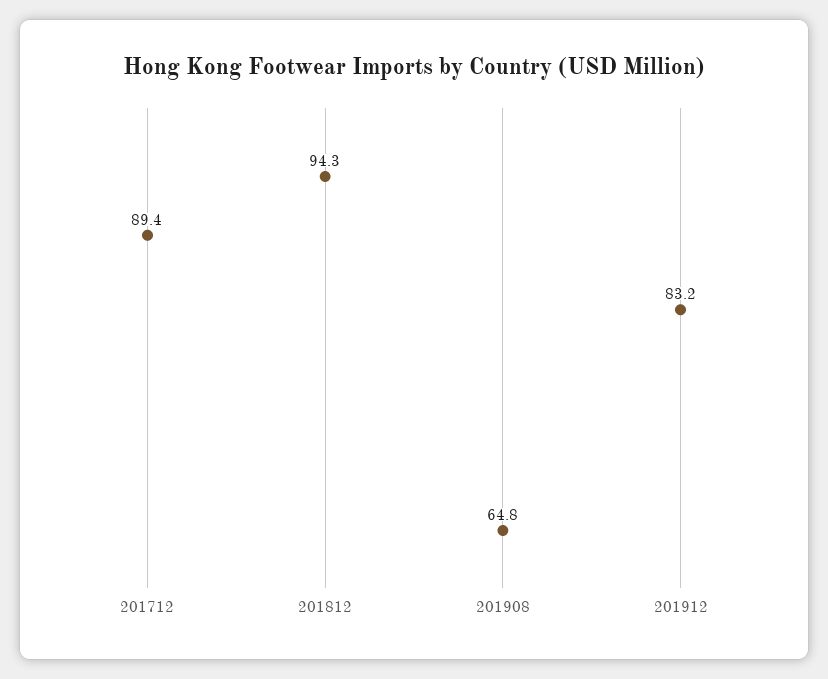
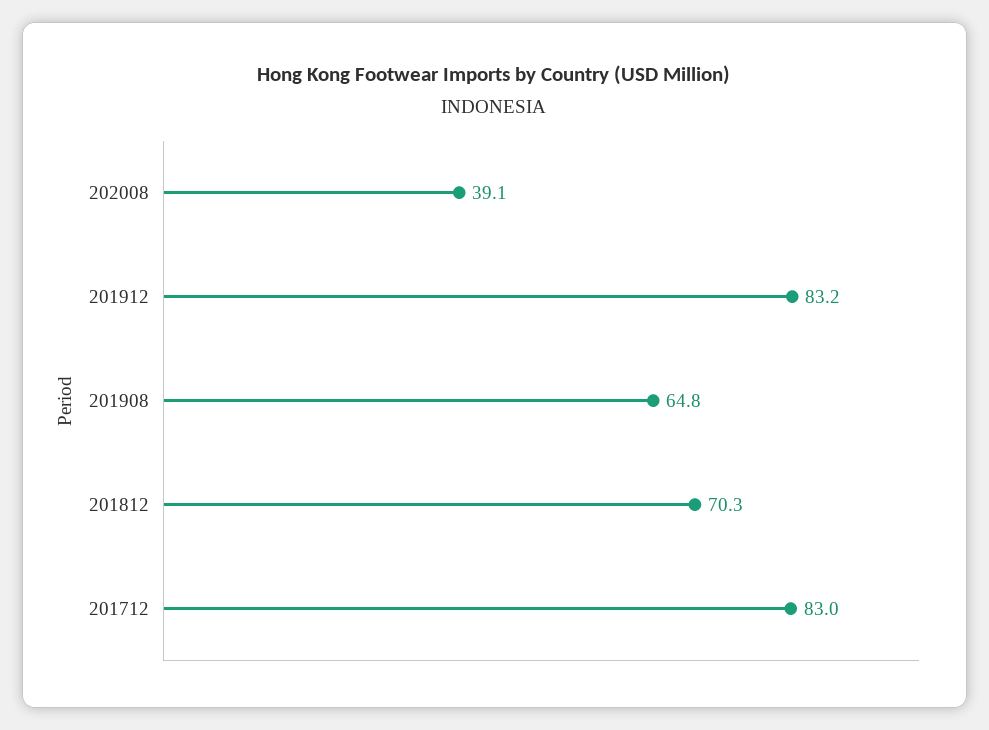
201712: 89.4 -> 83
201812: 94.3 -> 70.3
202008: none -> 39.1

